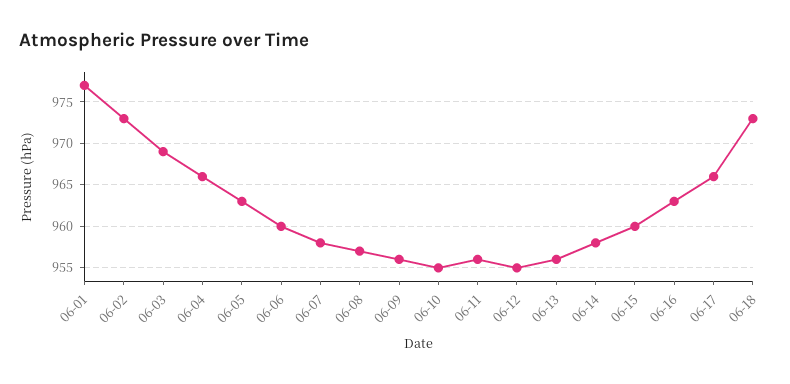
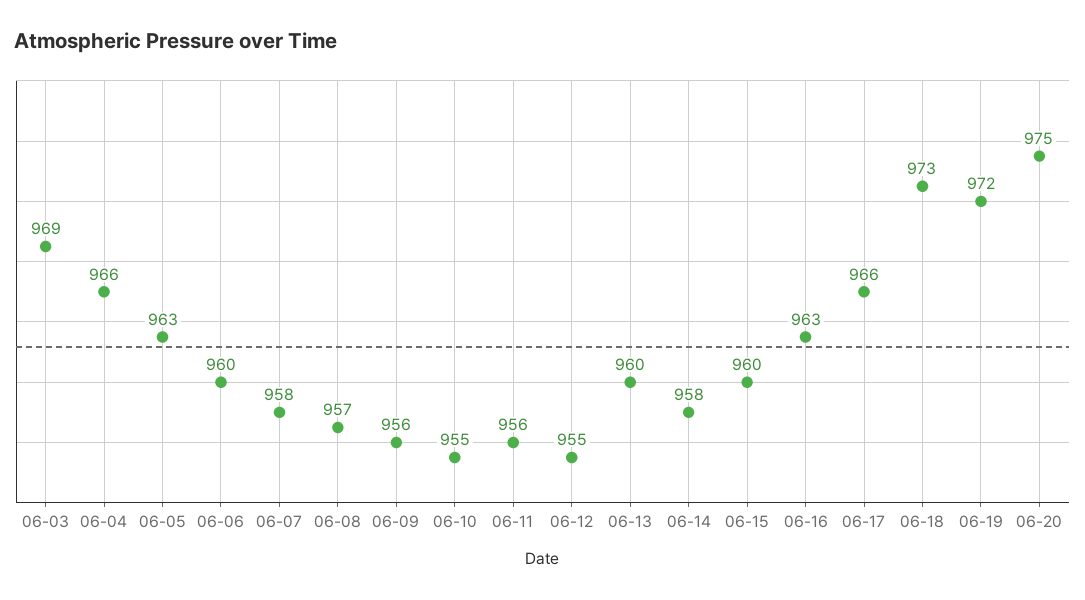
06-01: 977 -> none
06-02: 973 -> none
06-13: 956 -> 960
06-19: none -> 972
06-20: none -> 975

